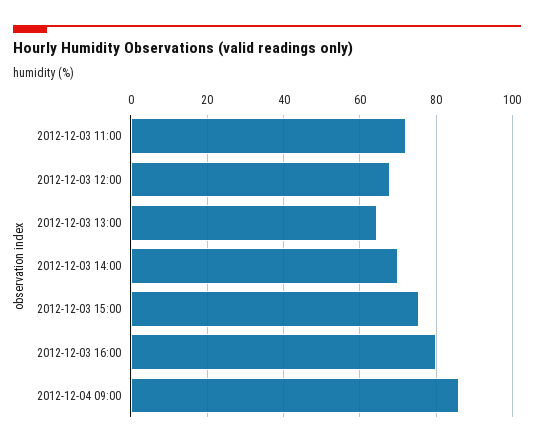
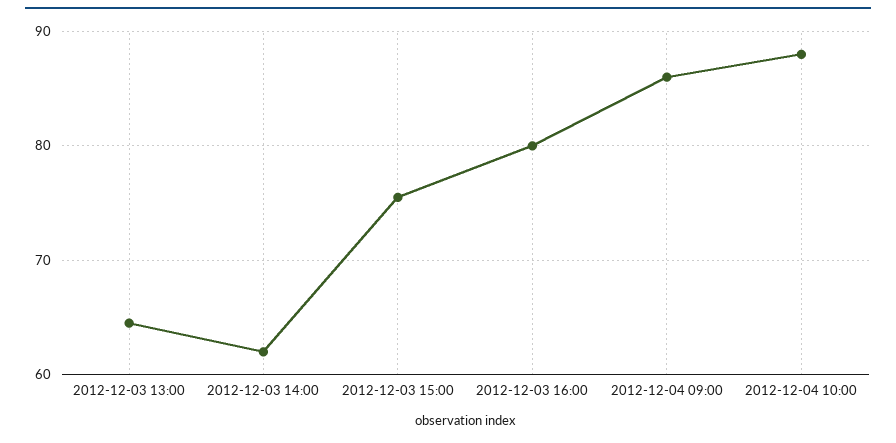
2012-12-03 11:00: 72 -> none
2012-12-03 12:00: 68 -> none
2012-12-03 14:00: 70 -> 62
2012-12-04 10:00: none -> 88

